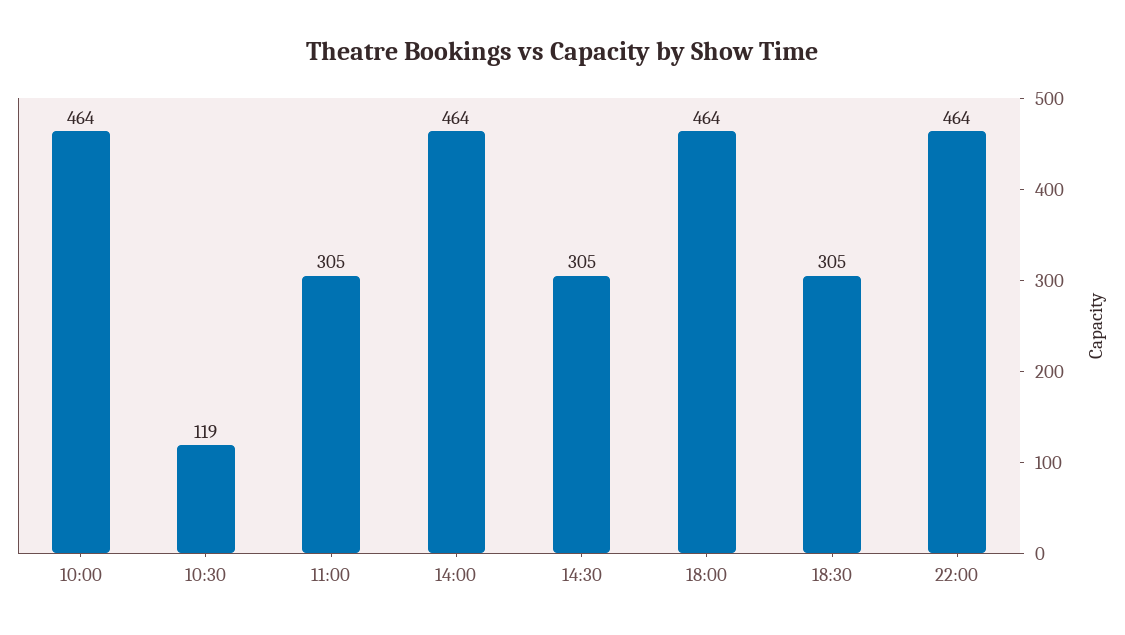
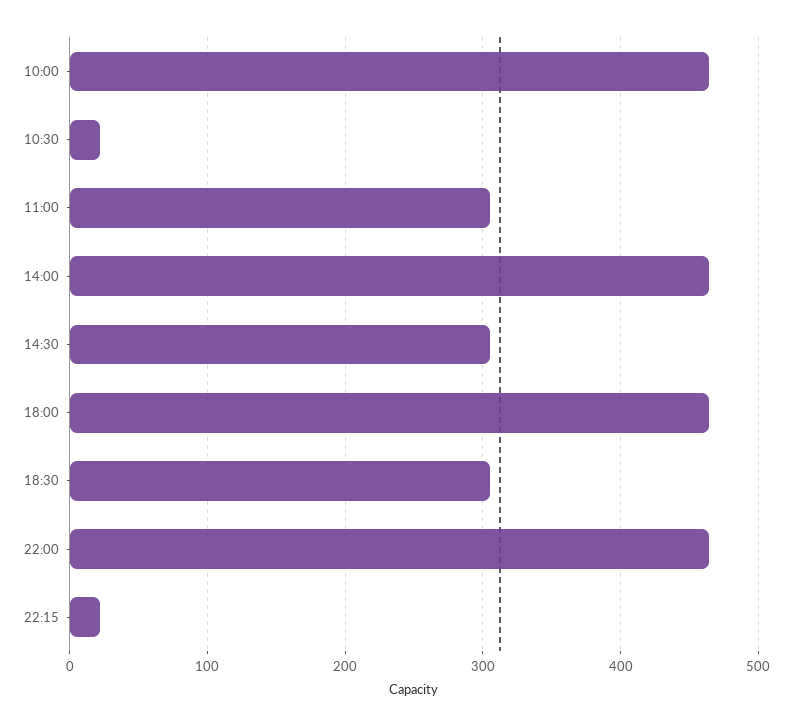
10:30: 119 -> 20
22:15: none -> 20

